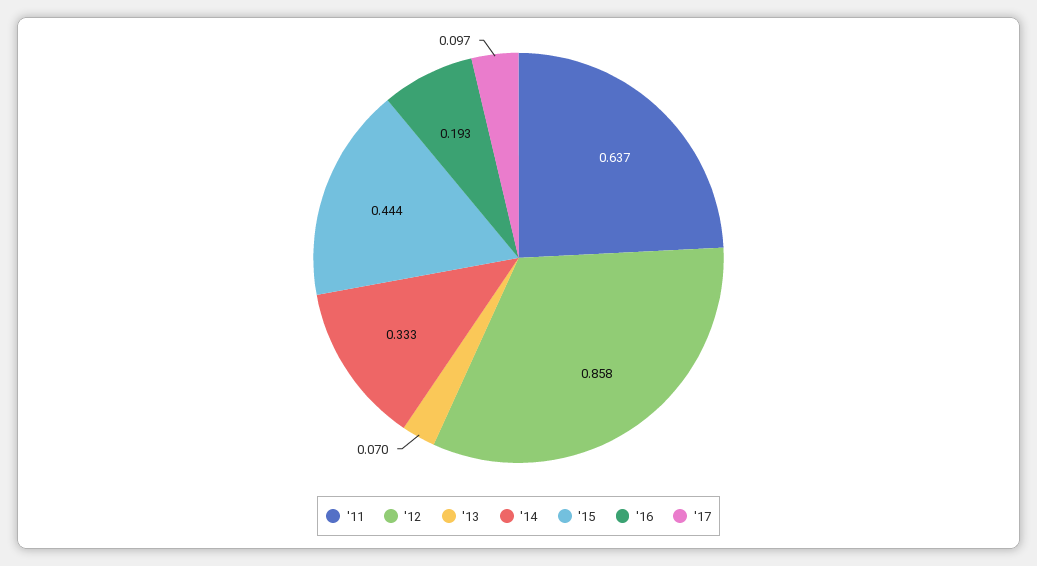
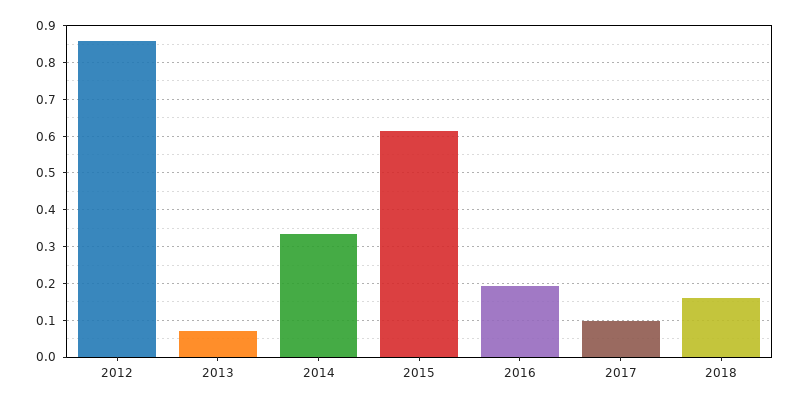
'11: 0.637 -> none
'15: 0.444 -> 0.62
2018: none -> 0.16

